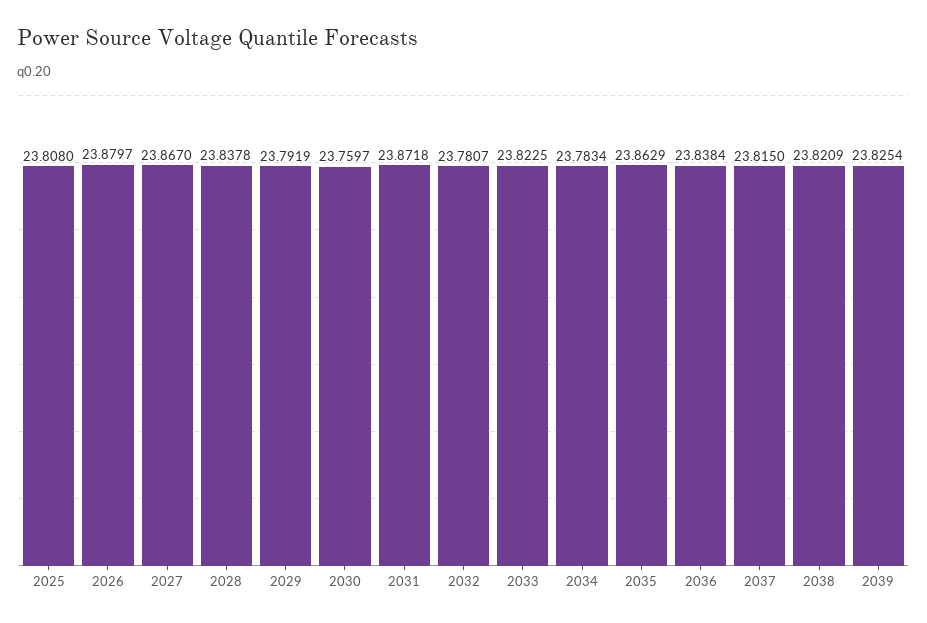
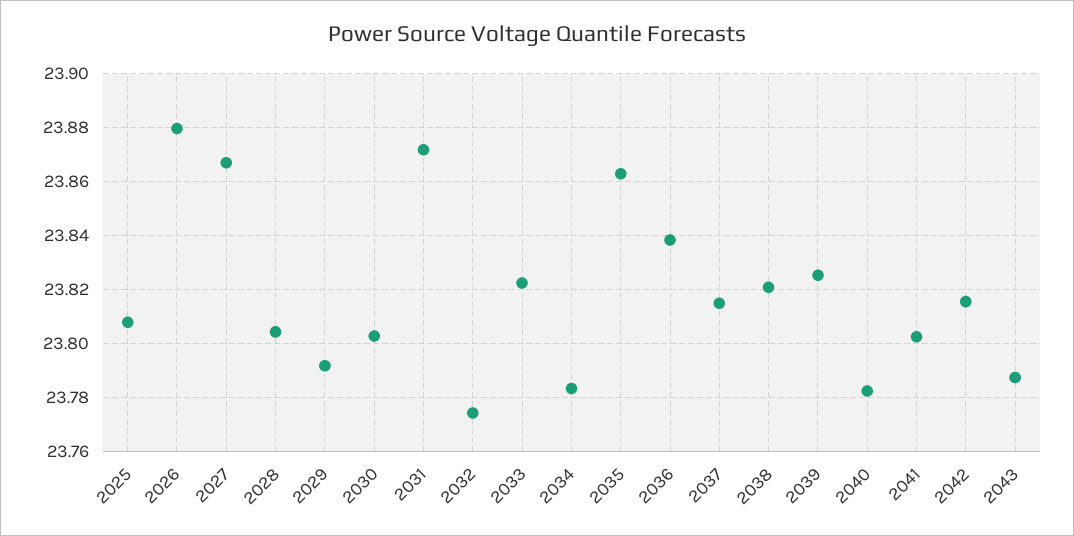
2028: 23.8378 -> 23.805
2030: 23.7597 -> 23.8025
2032: 23.7807 -> 23.775
2040: none -> 23.7825
2041: none -> 23.8025
2042: none -> 23.815
2043: none -> 23.7875

